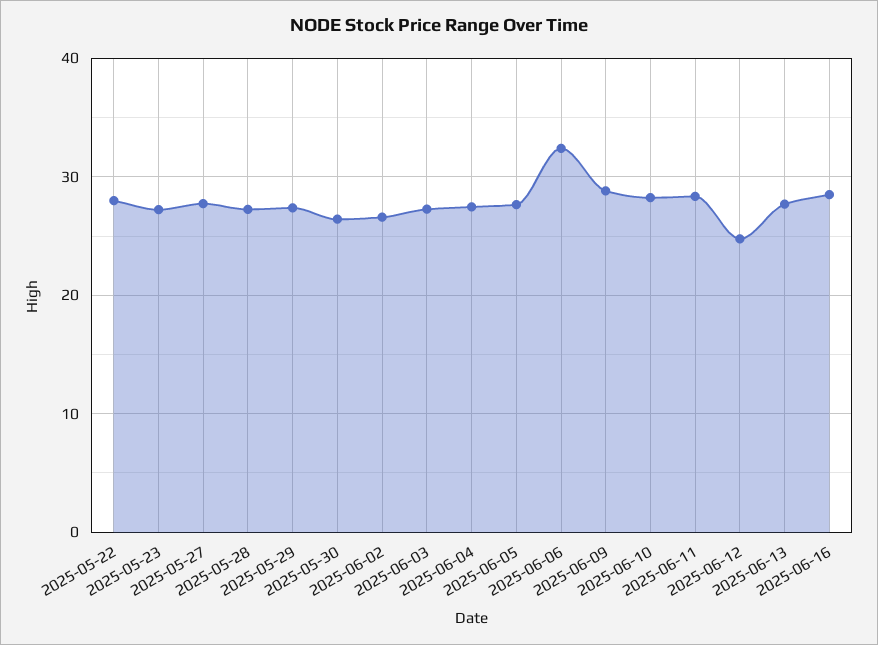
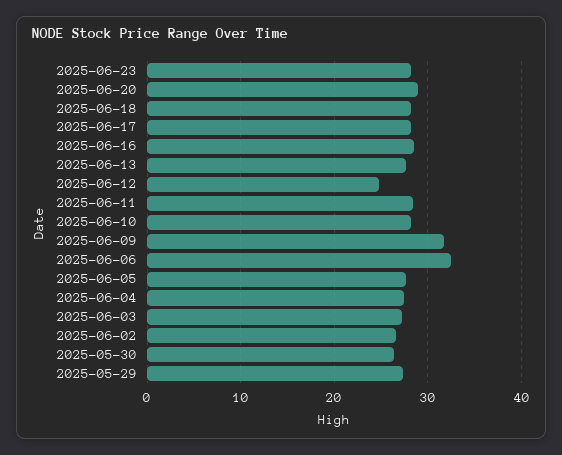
2025-05-22: 28 -> none
2025-05-23: 27 -> none
2025-05-27: 28 -> none
2025-05-28: 27 -> none
2025-06-09: 29 -> 32
2025-06-23: none -> 28
2025-06-20: none -> 29
2025-06-18: none -> 28
2025-06-17: none -> 28

